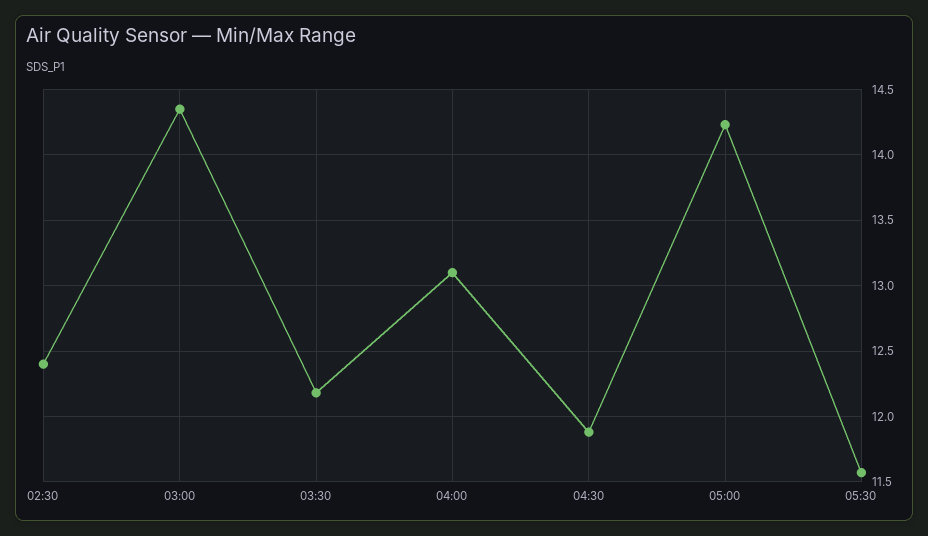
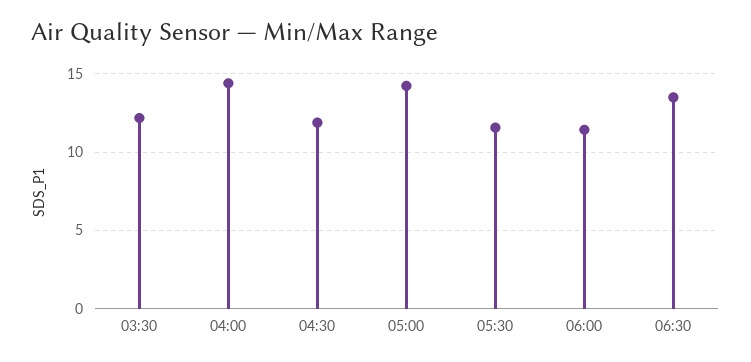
02:30: 12.4 -> none
03:00: 14.35 -> none
04:00: 13.1 -> 14.5
06:00: none -> 11.5
06:30: none -> 13.5

